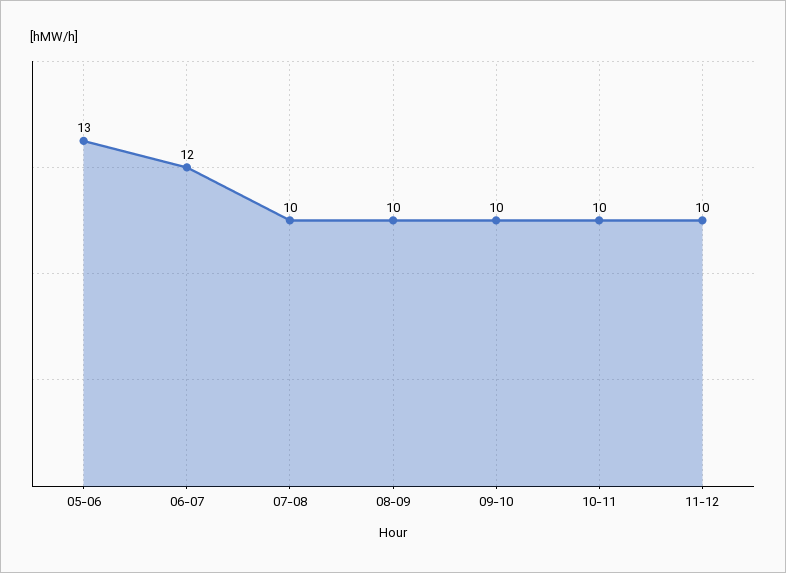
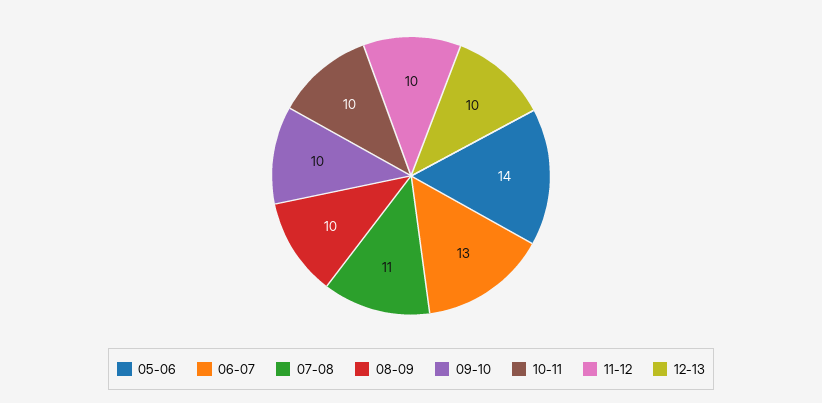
05-06: 13 -> 14
06-07: 12 -> 13
07-08: 10 -> 11
12-13: none -> 10

